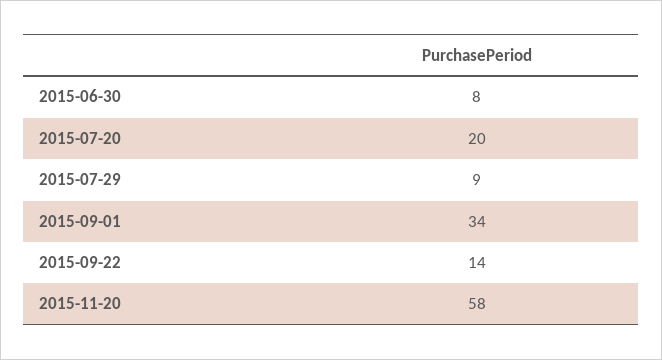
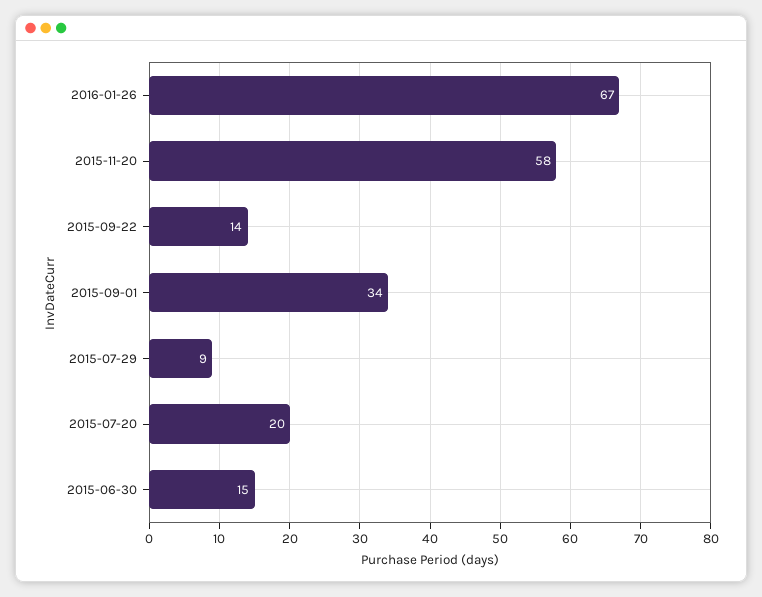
2015-06-30: 8 -> 15
2016-01-26: none -> 67

